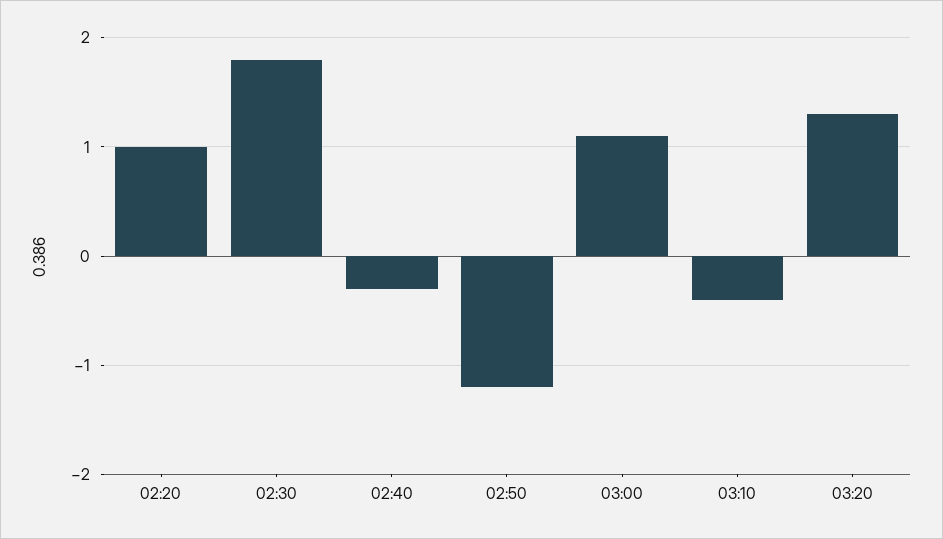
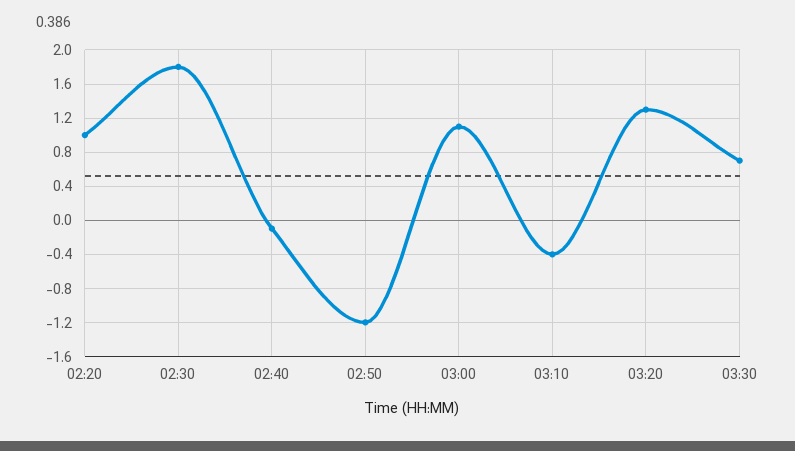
02:40: -0.3 -> -0.1
03:30: none -> 0.7

